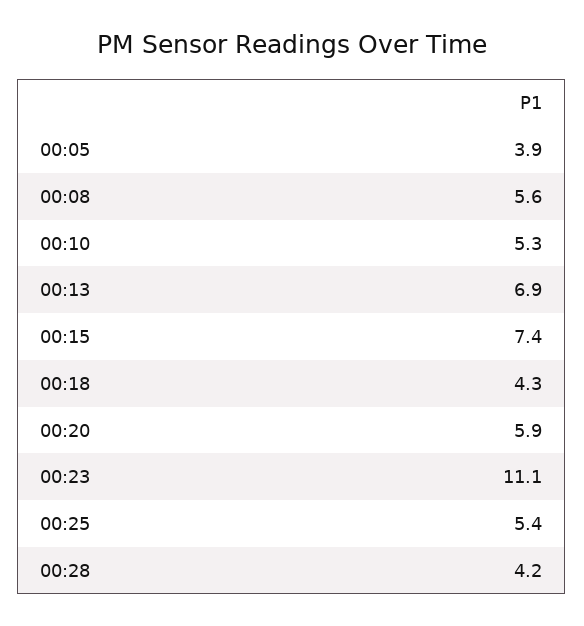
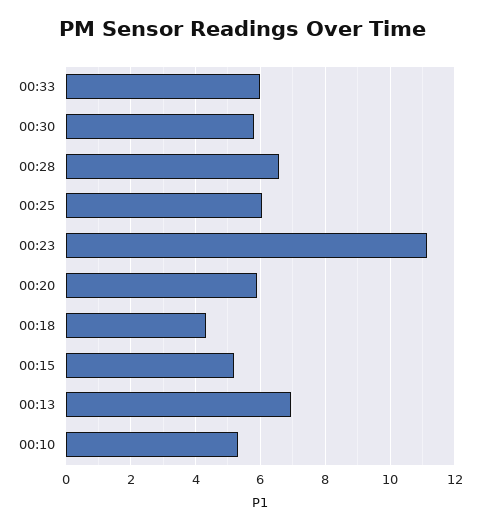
00:05: 3.9 -> none
00:08: 5.6 -> none
00:15: 7.4 -> 5.2
00:25: 5.4 -> 6
00:28: 4.2 -> 6.6
00:33: none -> 6
00:30: none -> 5.8

